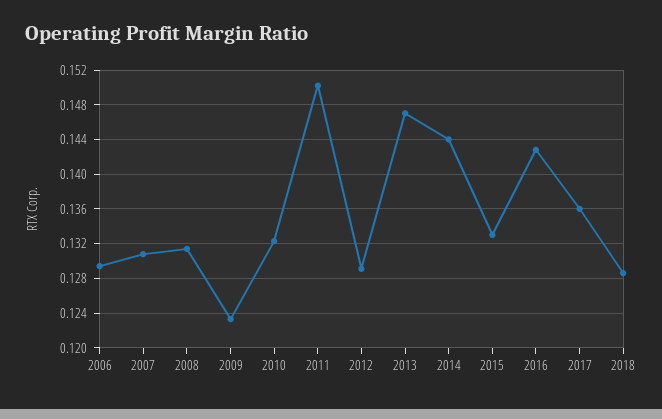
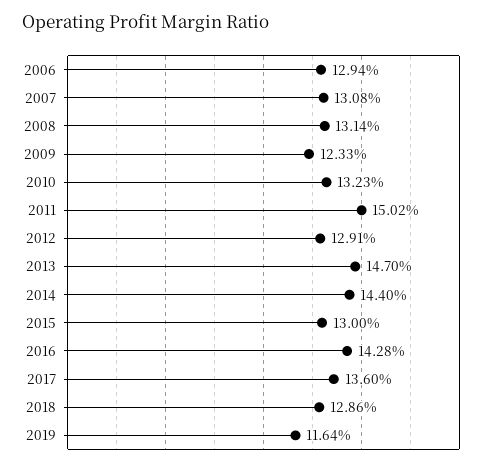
2015: 0.133 -> 0.13
2019: none -> 0.1164

